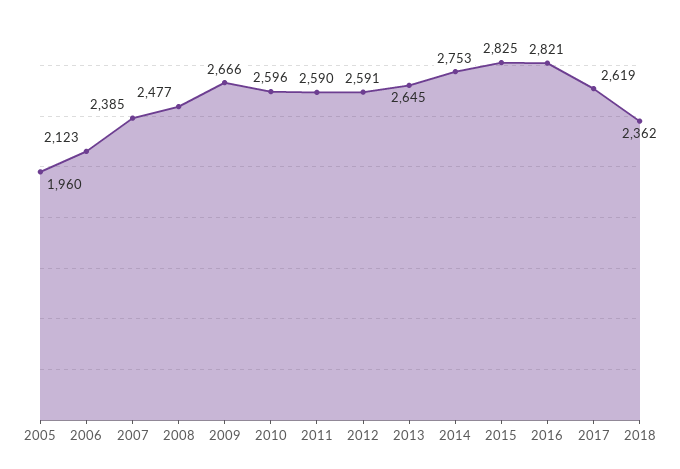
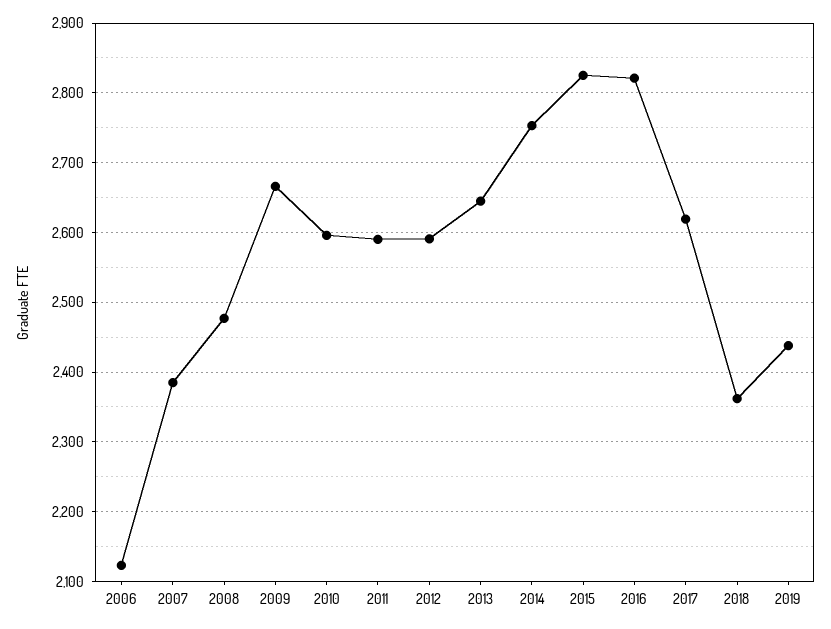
2005: 1960 -> none
2019: none -> 2440

